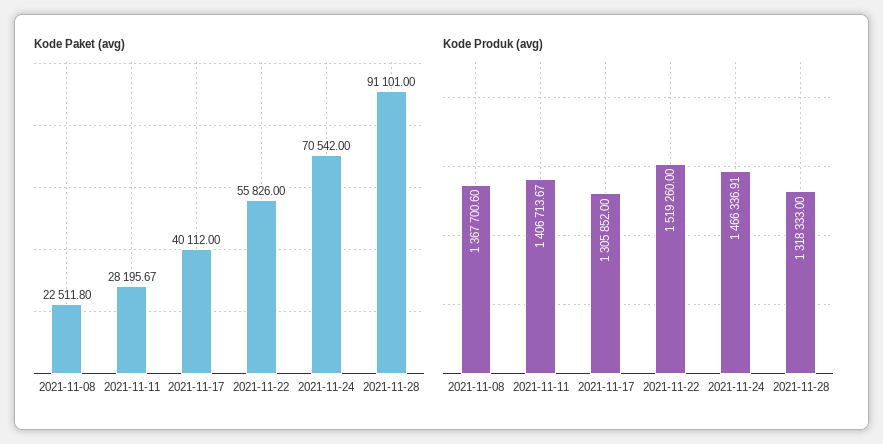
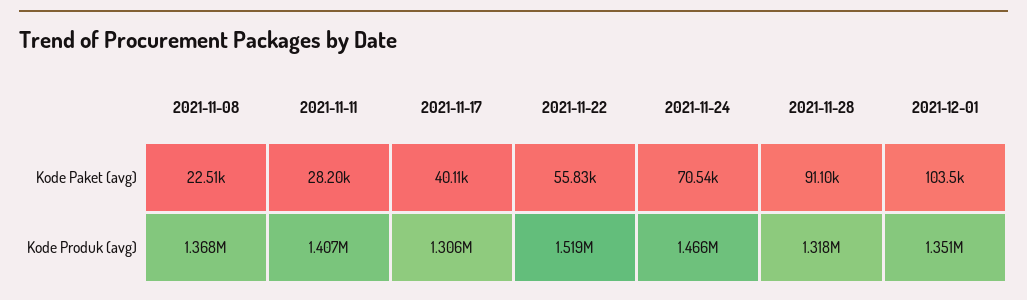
Kode Paket (avg), 2021-12-01: none -> 103500
Kode Produk (avg), 2021-12-01: none -> 1351000

